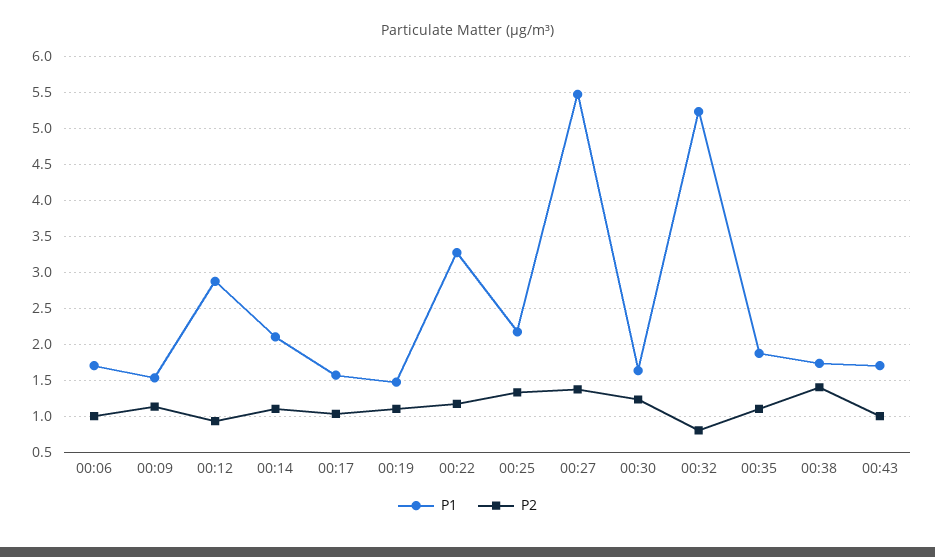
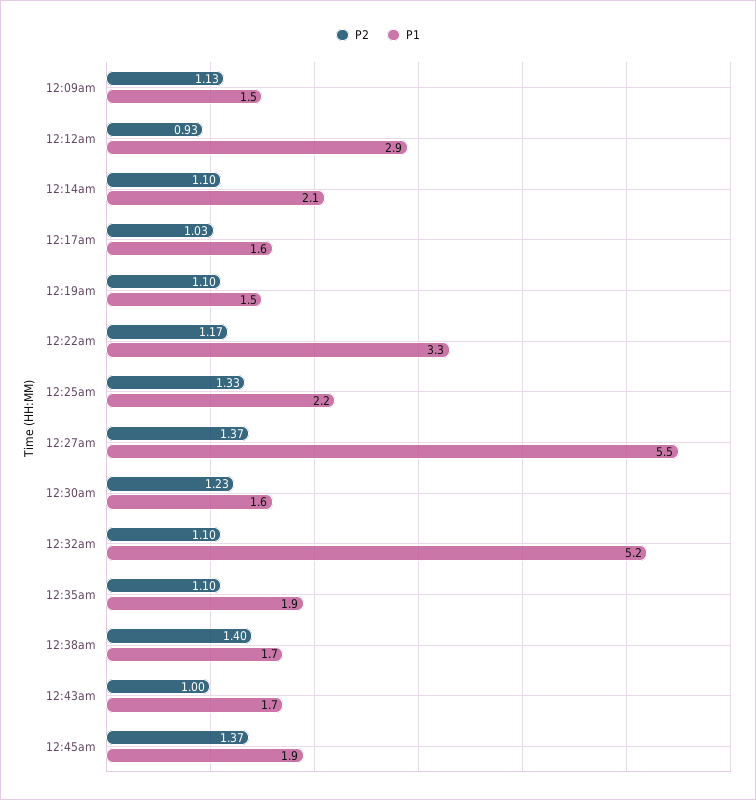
P1, 00:06: 1.7 -> none
P2, 00:06: 1 -> none
P2, 00:32: 0.8 -> 1.1
P2, 12:45am: none -> 1.37
P1, 12:45am: none -> 1.9

